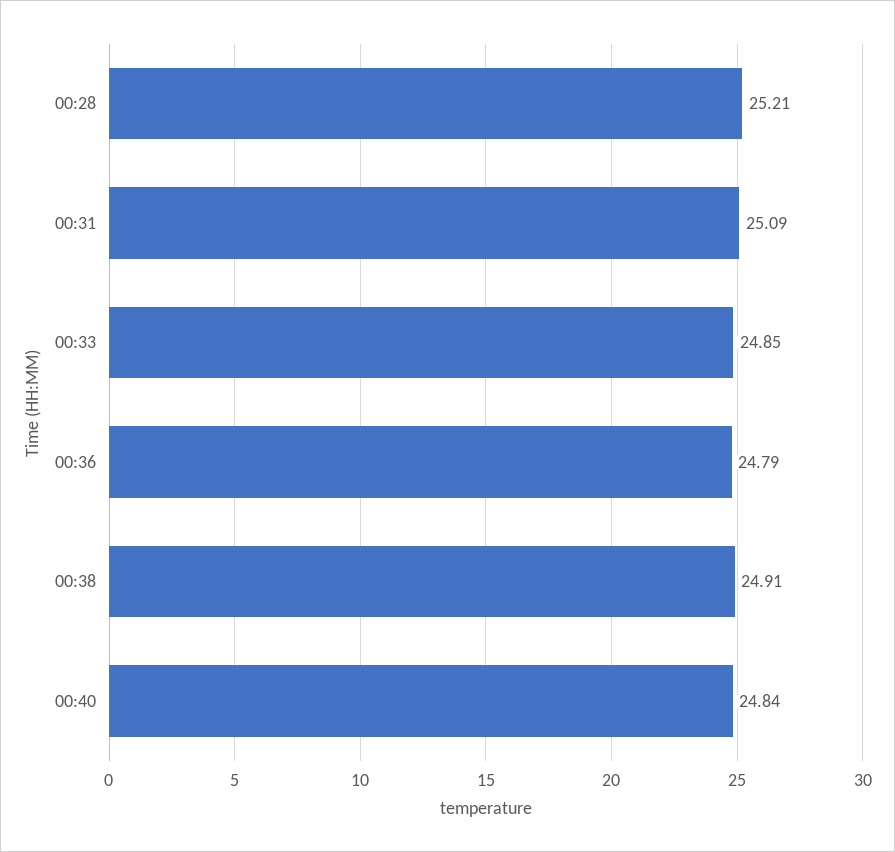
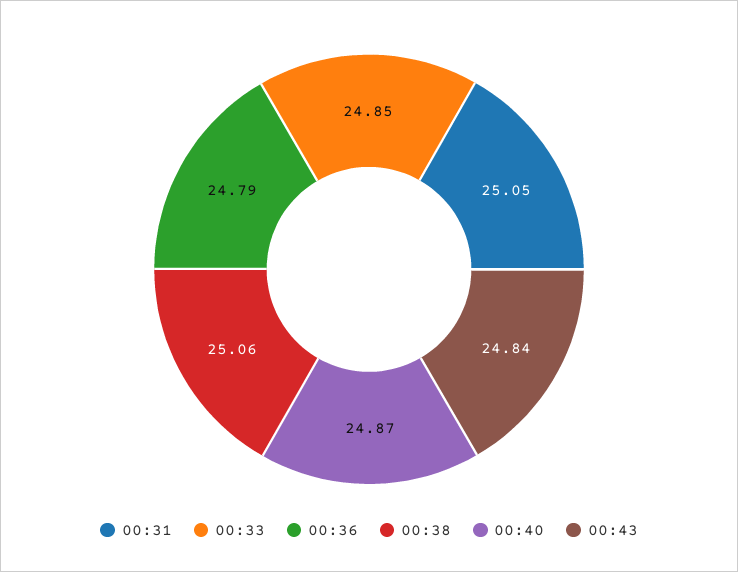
00:28: 25.21 -> none
00:31: 25.09 -> 25.05
00:38: 24.91 -> 25.06
00:40: 24.84 -> 24.87
00:43: none -> 24.84

